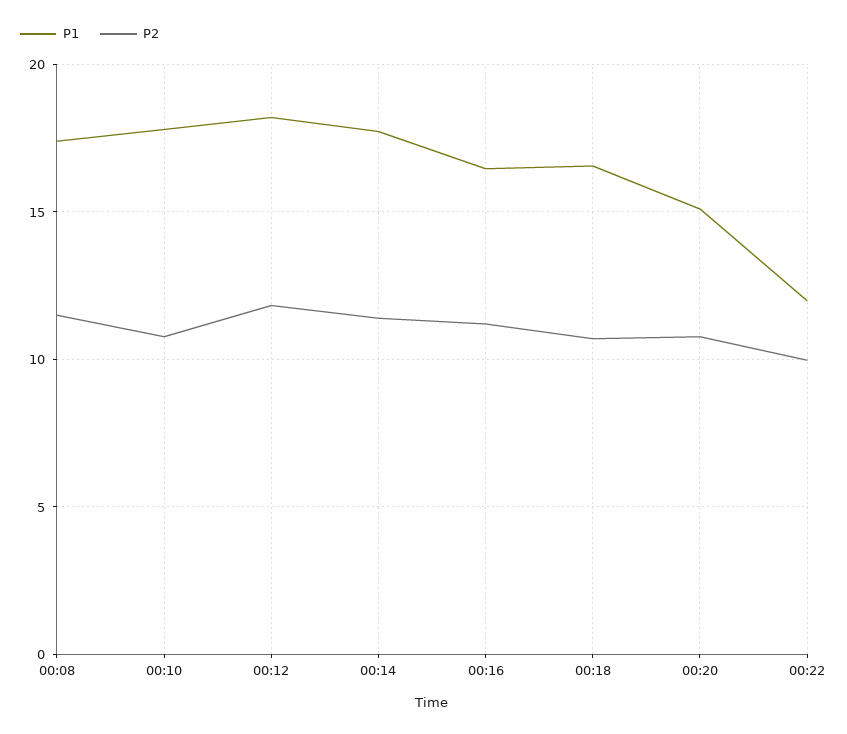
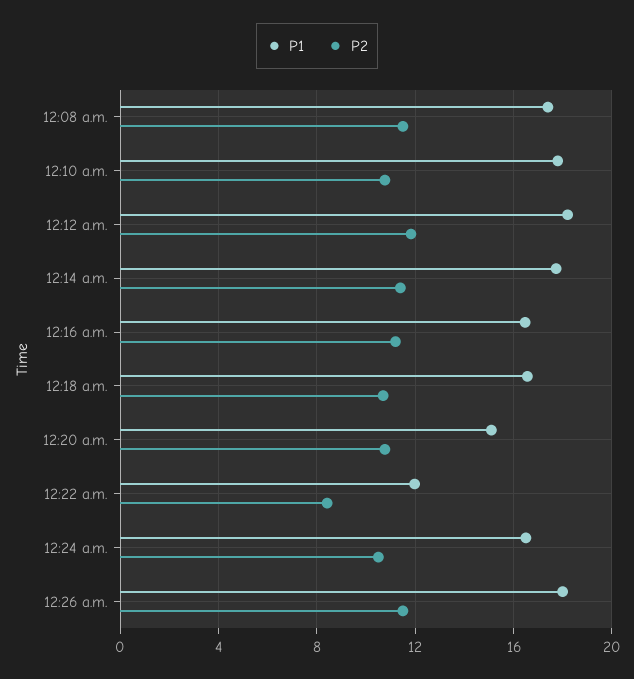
P2, 00:22: 10 -> 8.5
P1, 12:24 a.m.: none -> 16.5
P2, 12:24 a.m.: none -> 10.5
P1, 12:26 a.m.: none -> 18
P2, 12:26 a.m.: none -> 11.5

